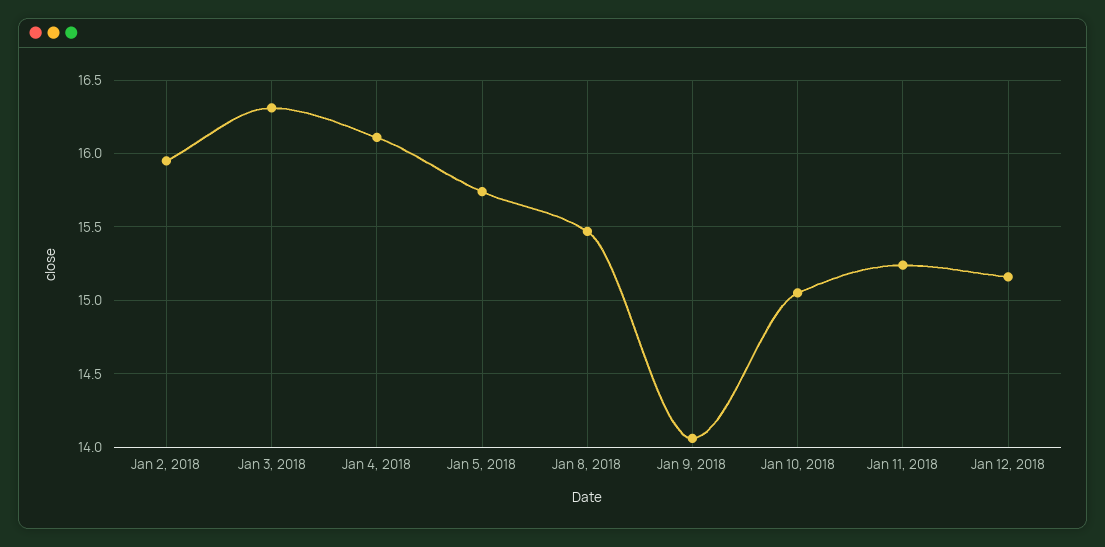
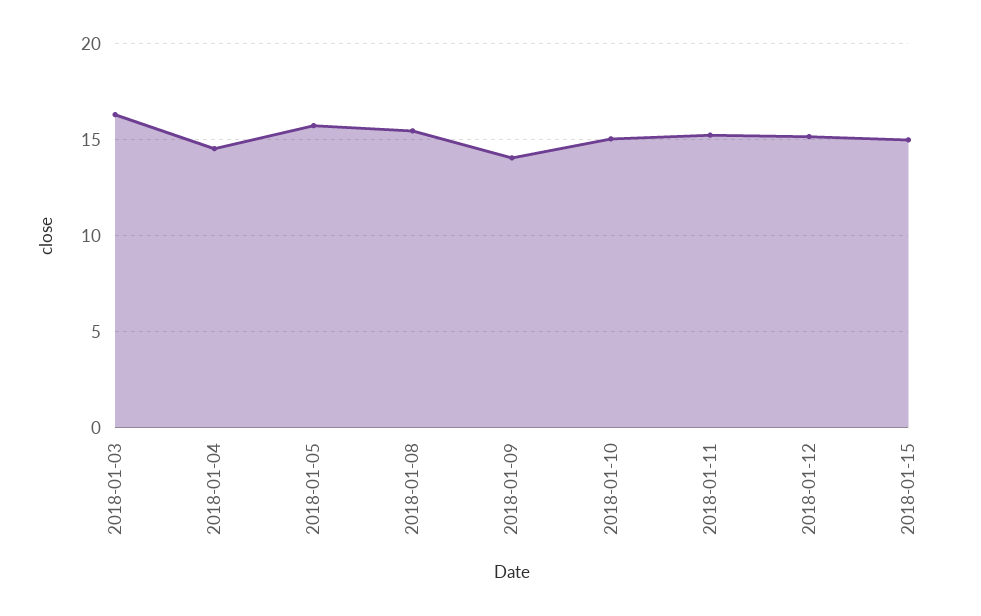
Jan 2, 2018: 15.95 -> none
Jan 4, 2018: 16.1 -> 14.5
2018-01-15: none -> 15

